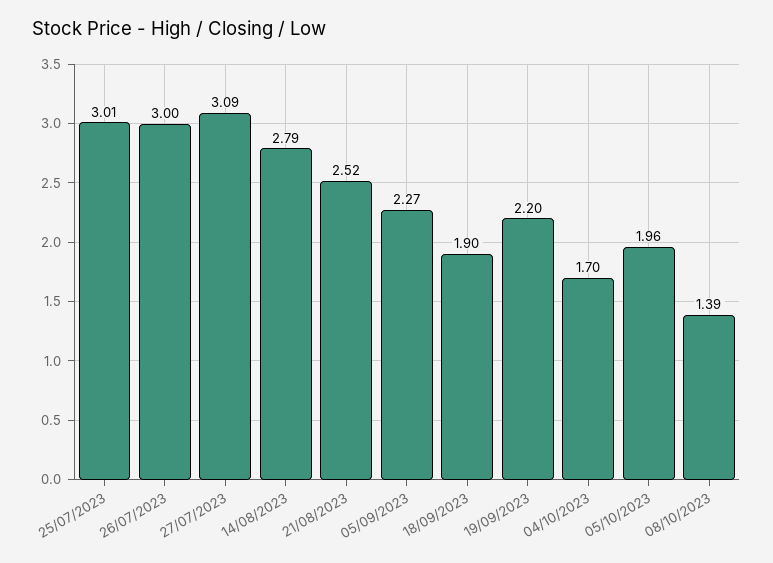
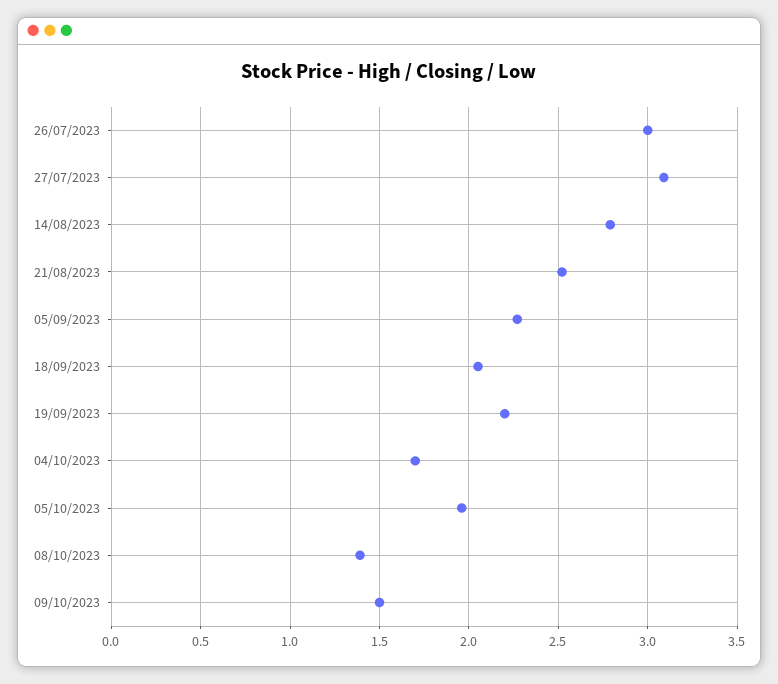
25/07/2023: 3.01 -> none
18/09/2023: 1.9 -> 2.05
09/10/2023: none -> 1.5

